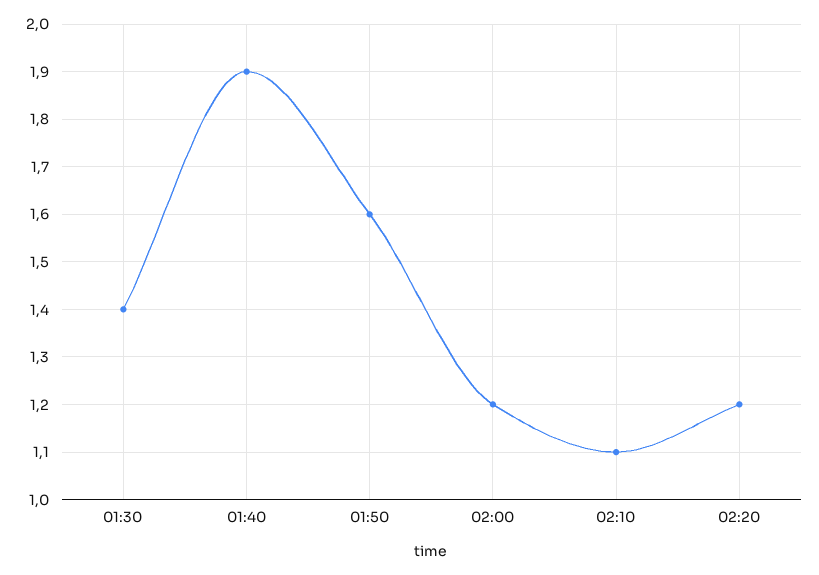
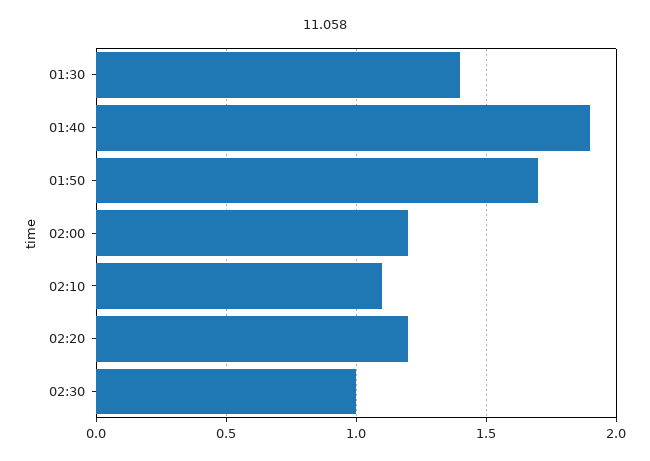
01:50: 1.6 -> 1.7
02:30: none -> 1

